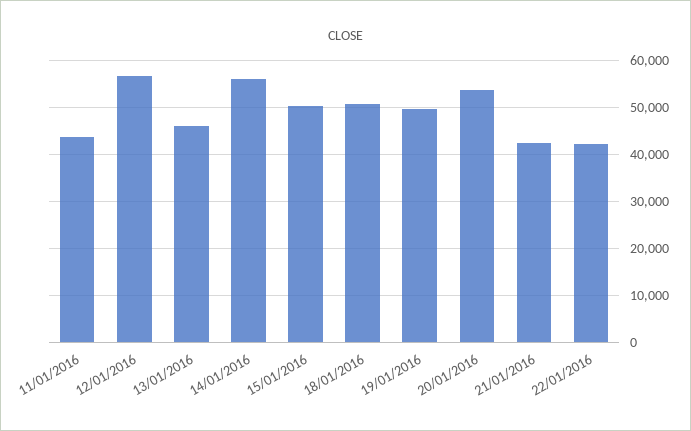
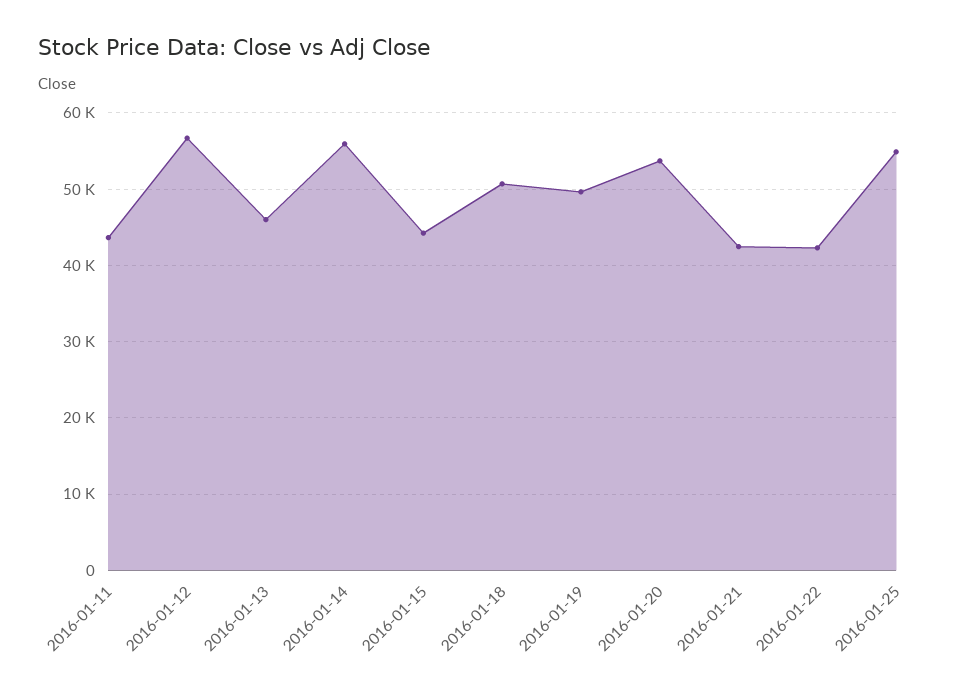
15/01/2016: 50000 -> 44000
2016-01-25: none -> 55000

